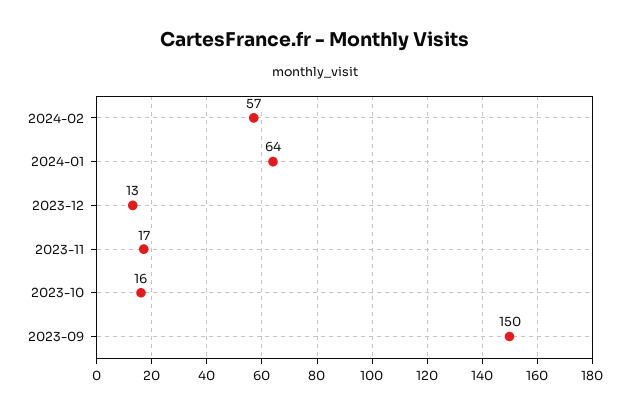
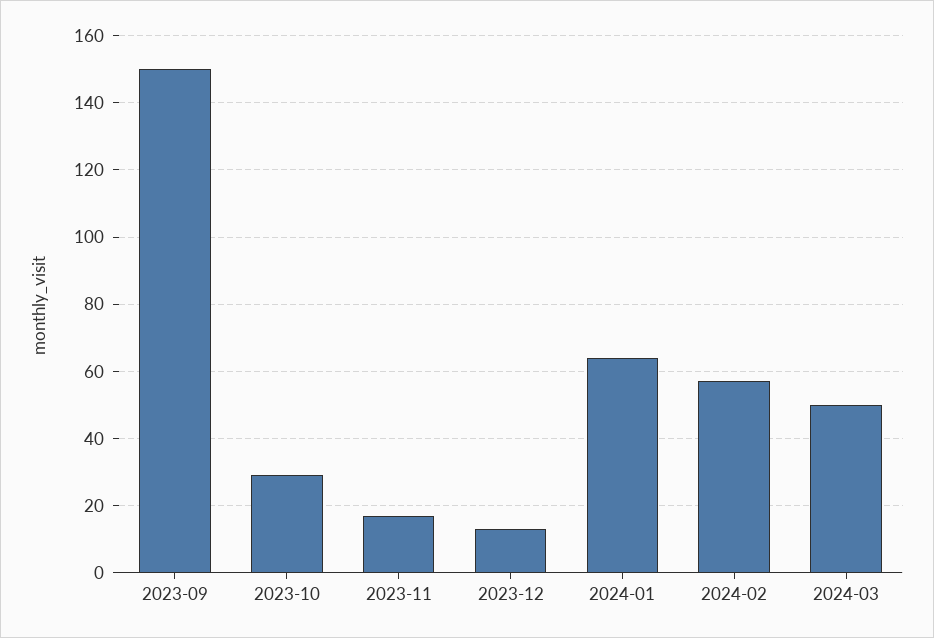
2023-10: 16 -> 30
2024-03: none -> 50

